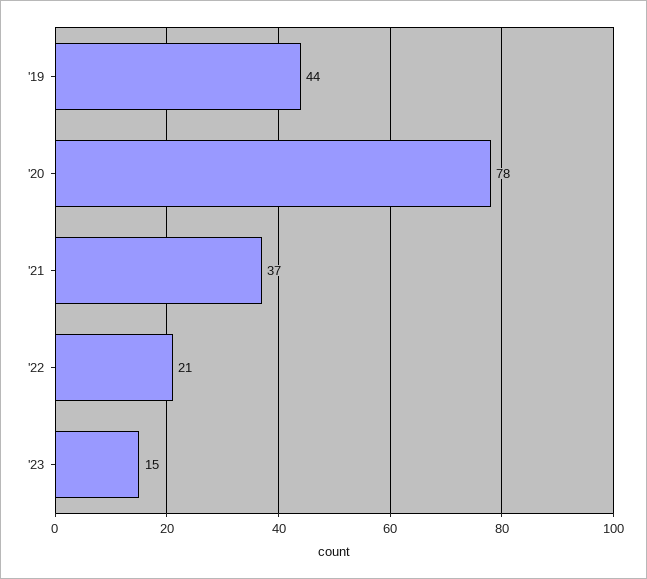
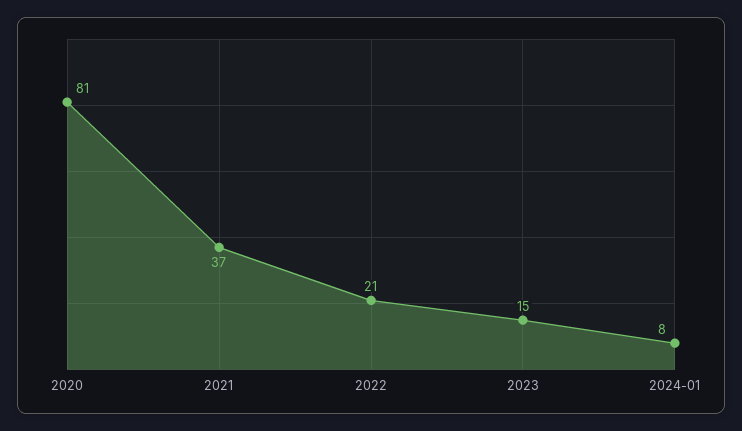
'19: 44 -> none
'20: 78 -> 81
2024-01: none -> 8

